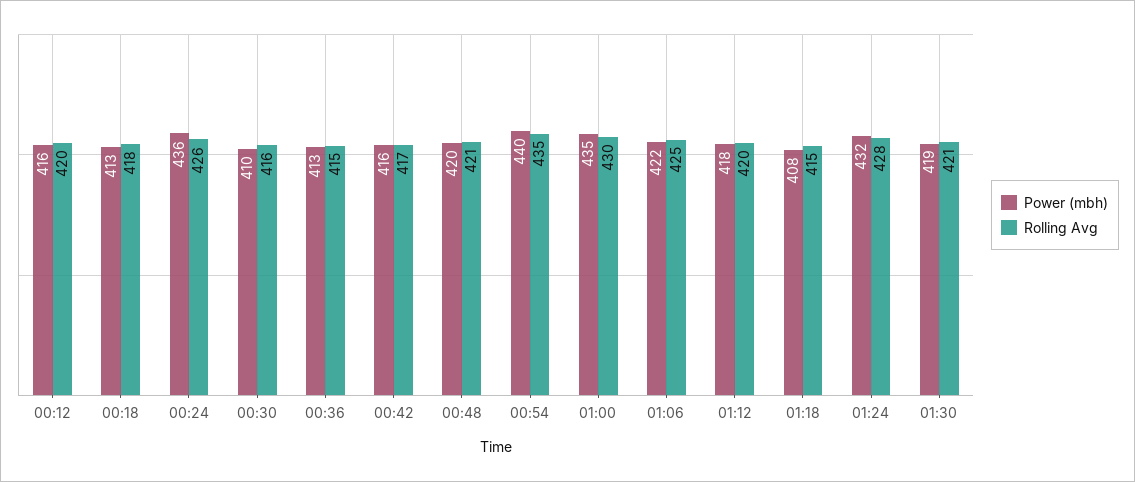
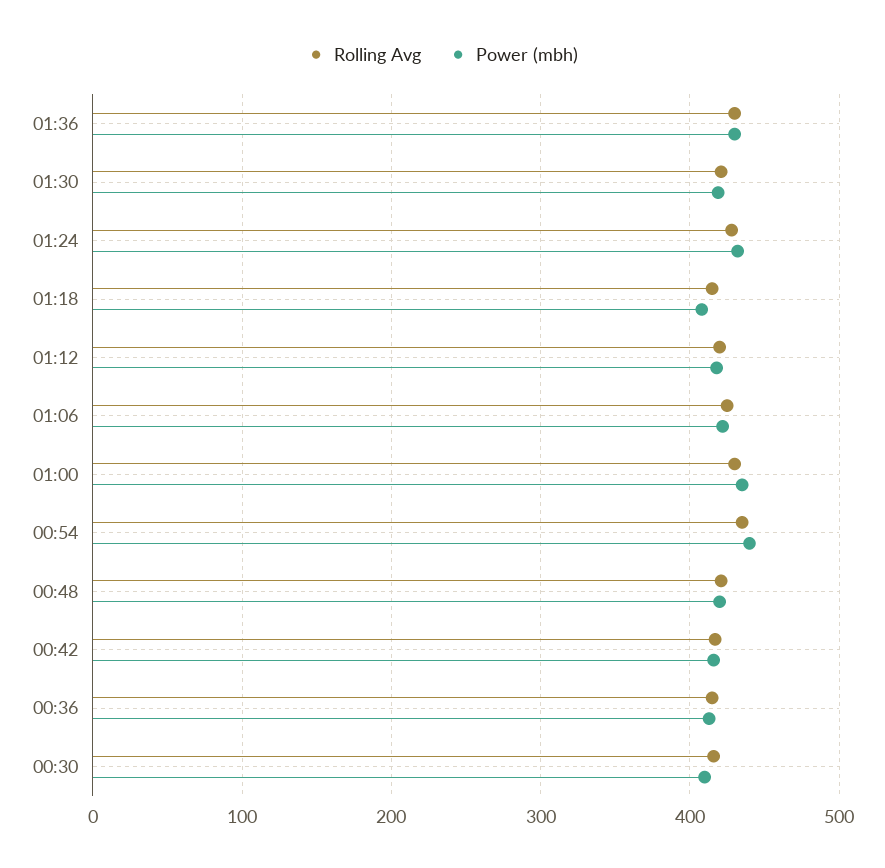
Power (mbh), 00:12: 416 -> none
Rolling Avg, 00:12: 420 -> none
Power (mbh), 00:18: 413 -> none
Rolling Avg, 00:18: 418 -> none
Power (mbh), 00:24: 436 -> none
Rolling Avg, 00:24: 426 -> none
Rolling Avg, 01:36: none -> 430
Power (mbh), 01:36: none -> 430

